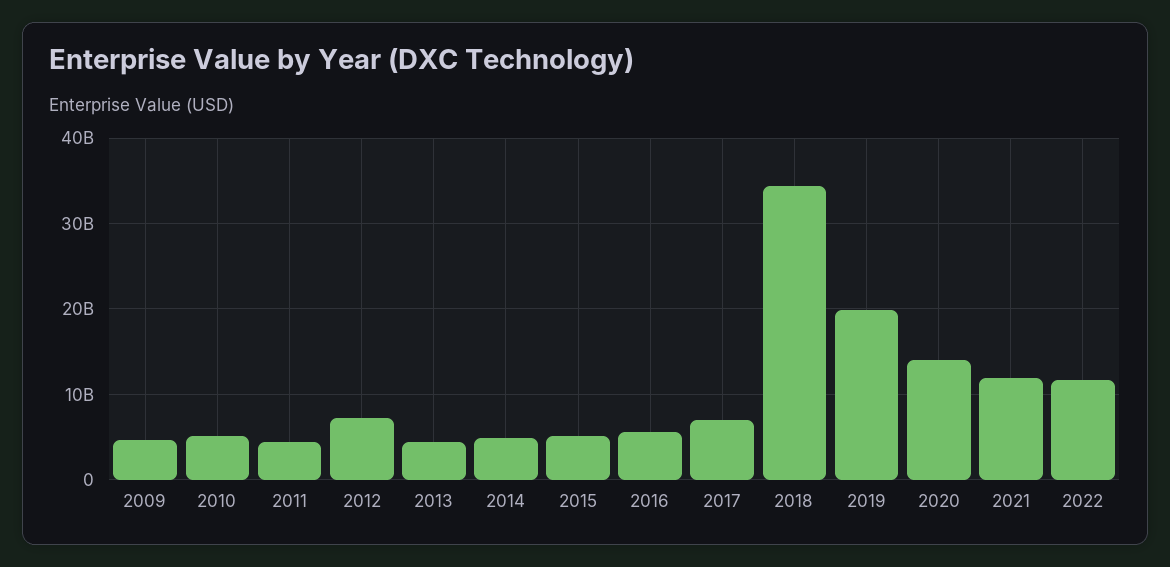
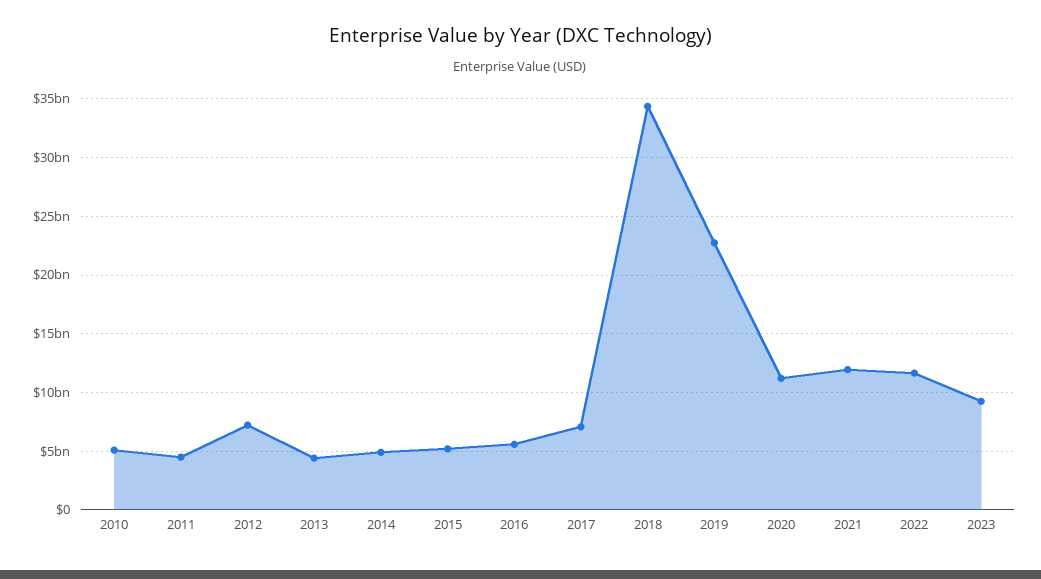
2009: 5000000000 -> none
2019: 20000000000 -> 23000000000
2020: 14000000000 -> 11000000000
2023: none -> 9000000000

